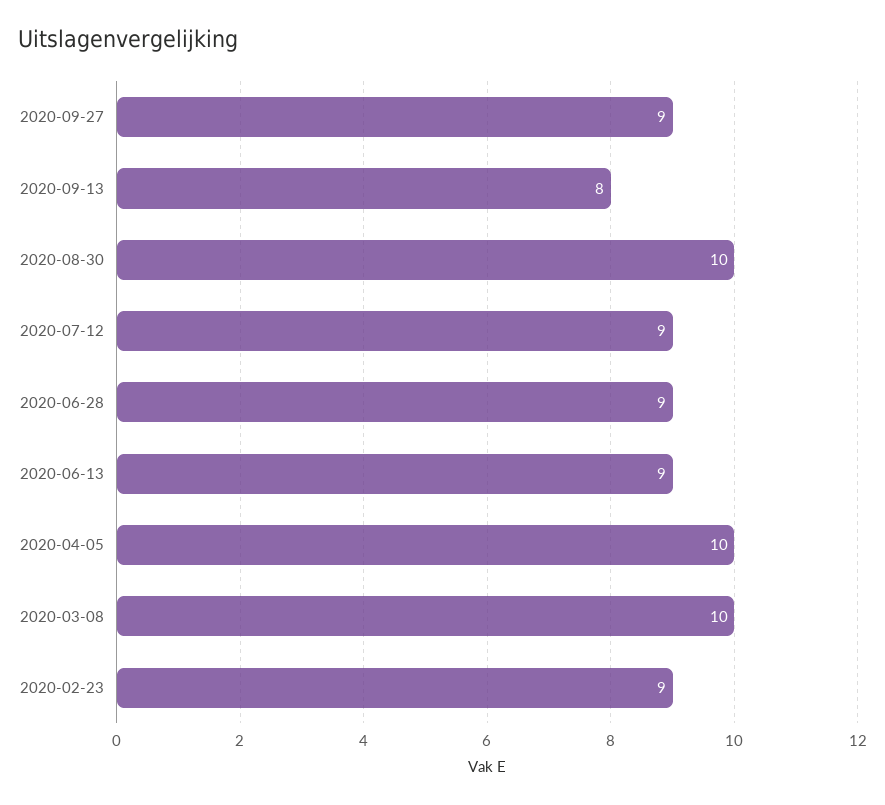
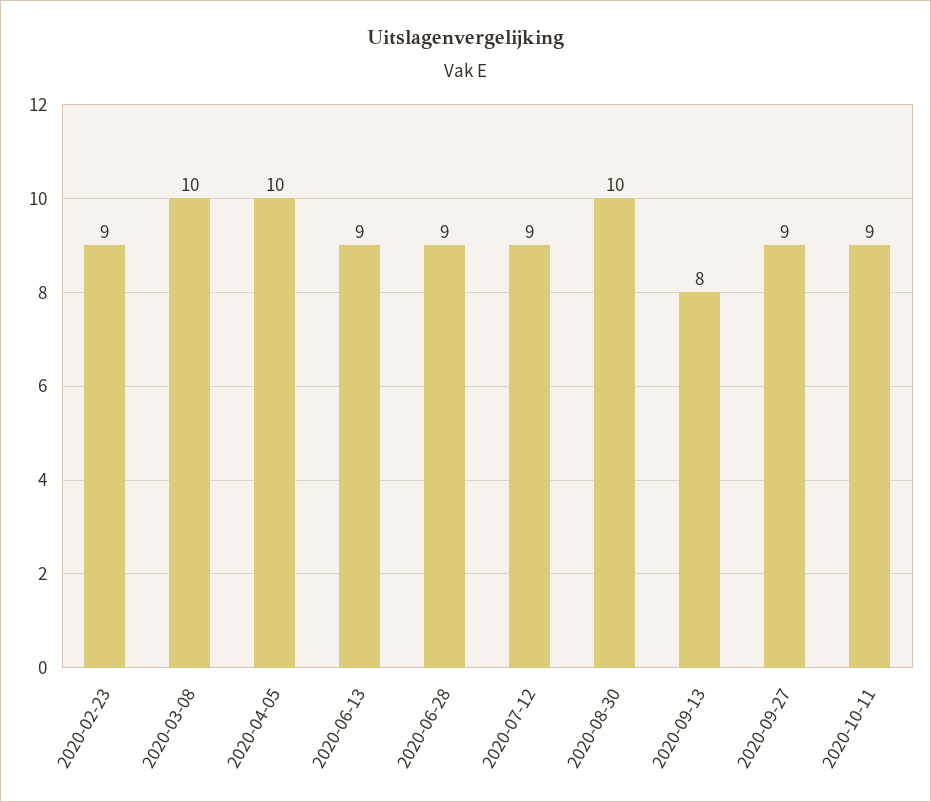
2020-10-11: none -> 9

